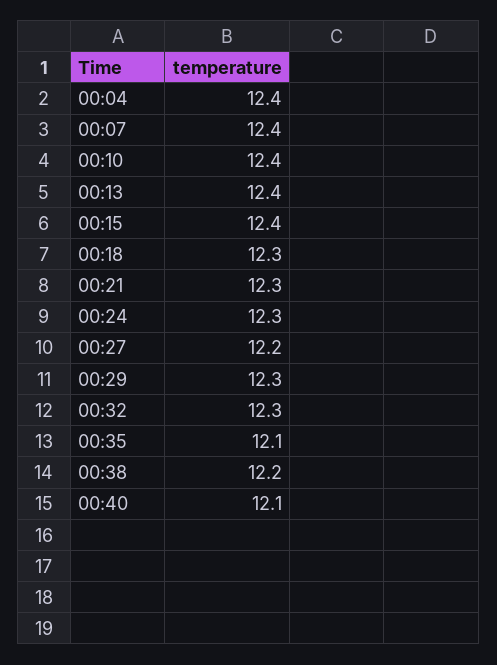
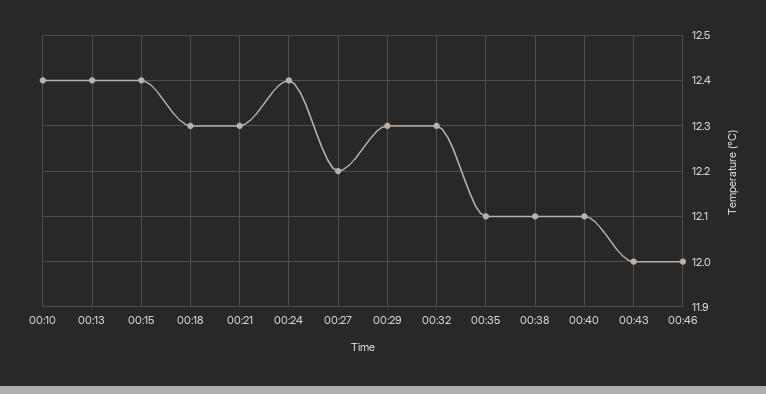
00:04: 12.4 -> none
00:07: 12.4 -> none
00:24: 12.3 -> 12.4
00:38: 12.2 -> 12.1
00:43: none -> 12
00:46: none -> 12

